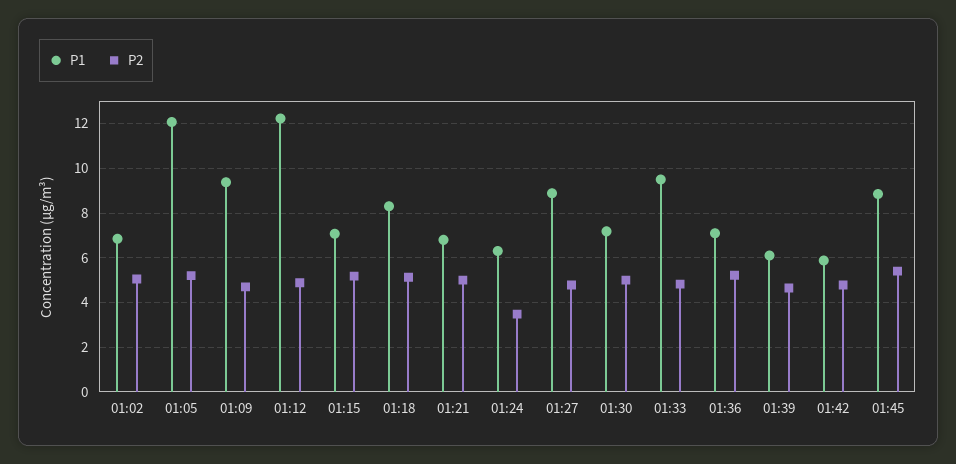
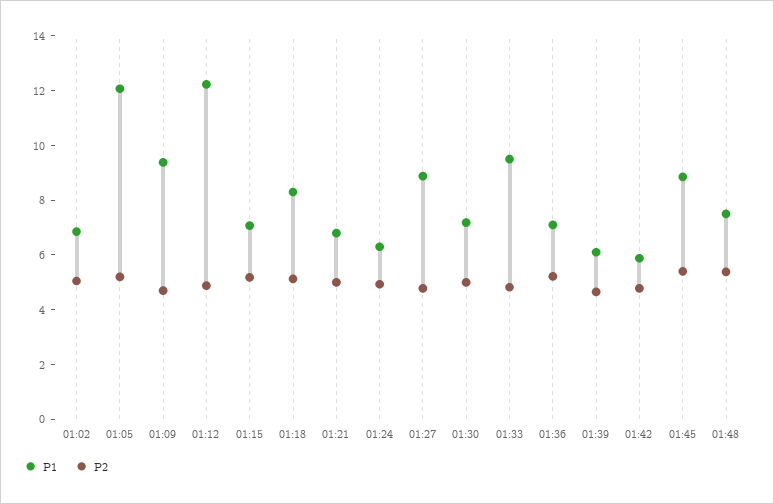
P2, 01:24: 3.5 -> 5
P1, 01:48: none -> 7.5
P2, 01:48: none -> 5.5

